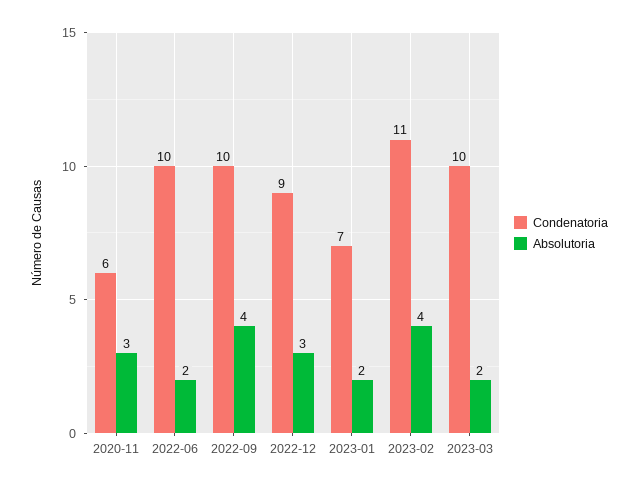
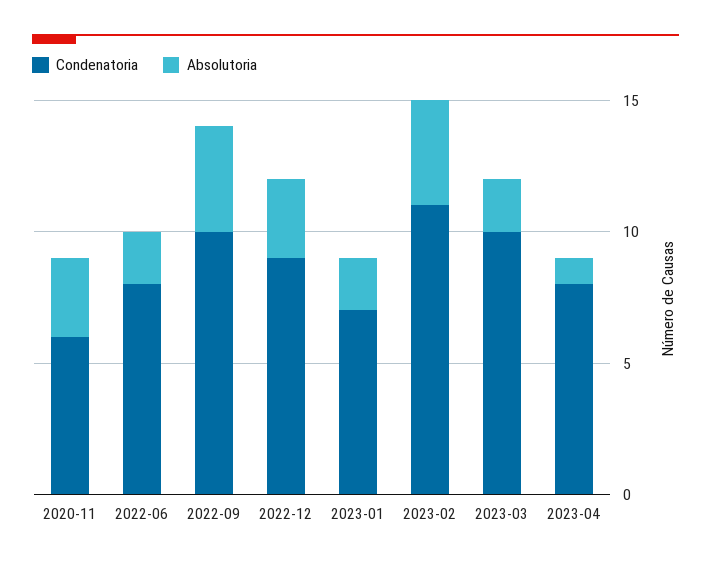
Condenatoria, 2022-06: 10 -> 8
Condenatoria, 2023-04: none -> 8
Absolutoria, 2023-04: none -> 1

